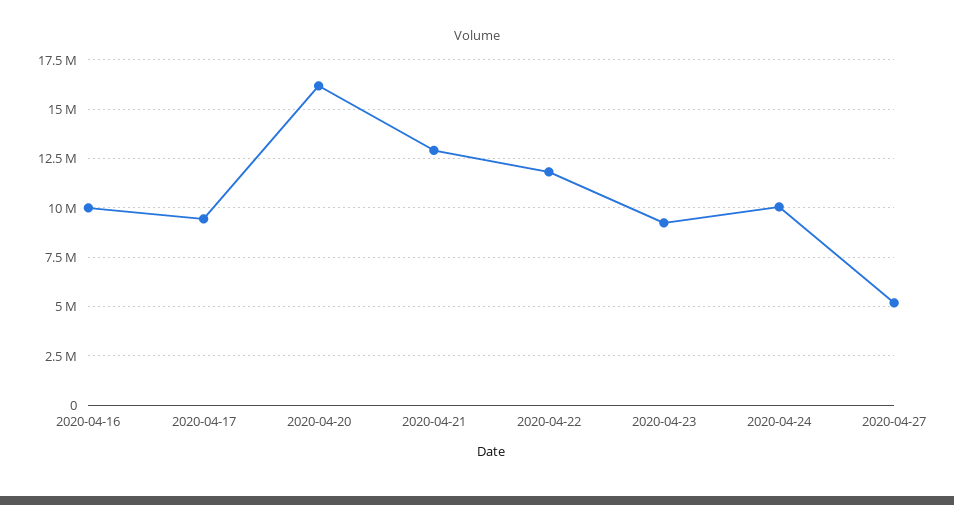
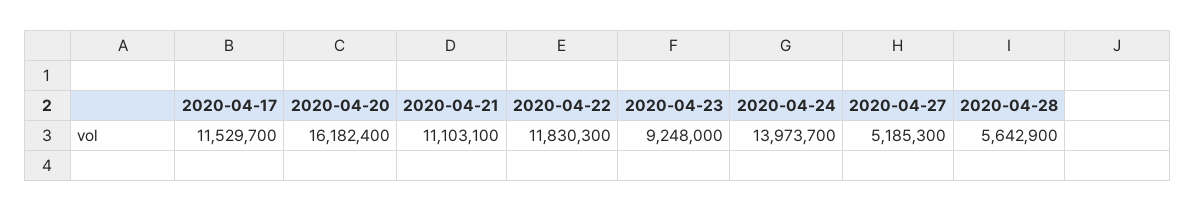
2020-04-16: 10000000 -> none
2020-04-17: 9500000 -> 11529700
2020-04-21: 13000000 -> 11103100
2020-04-24: 10000000 -> 13973700
2020-04-28: none -> 5642900

